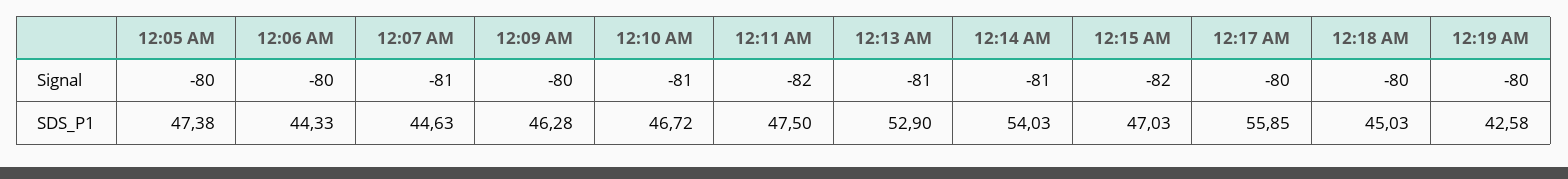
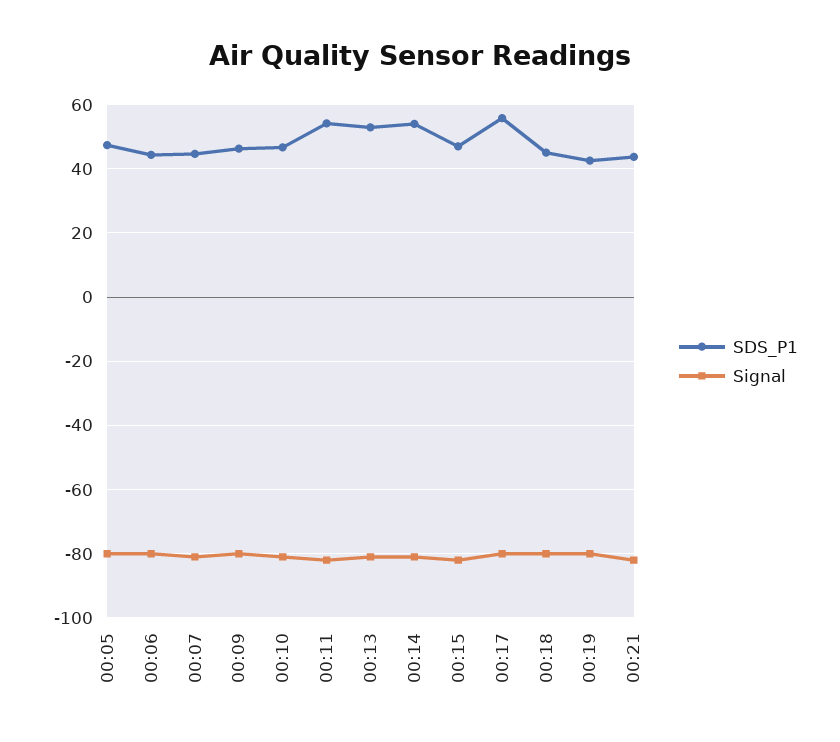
SDS_P1, 12:11 AM: 47.5 -> 54
SDS_P1, 00:21: none -> 44
Signal, 00:21: none -> -82

